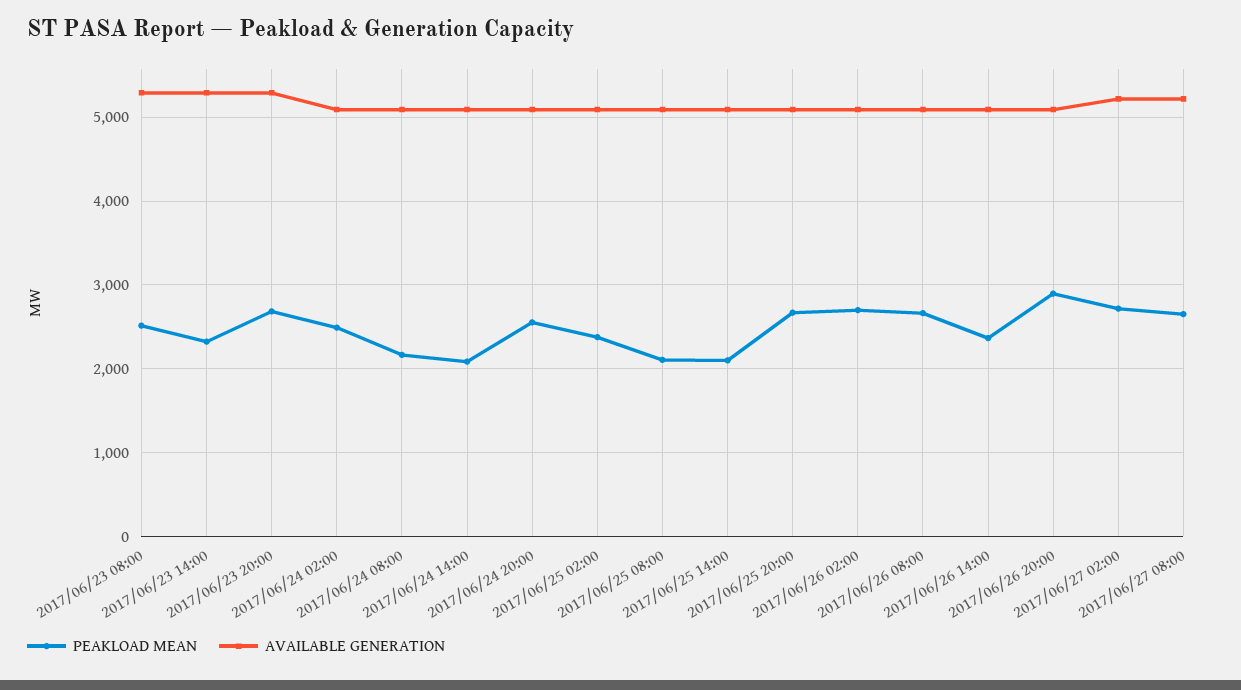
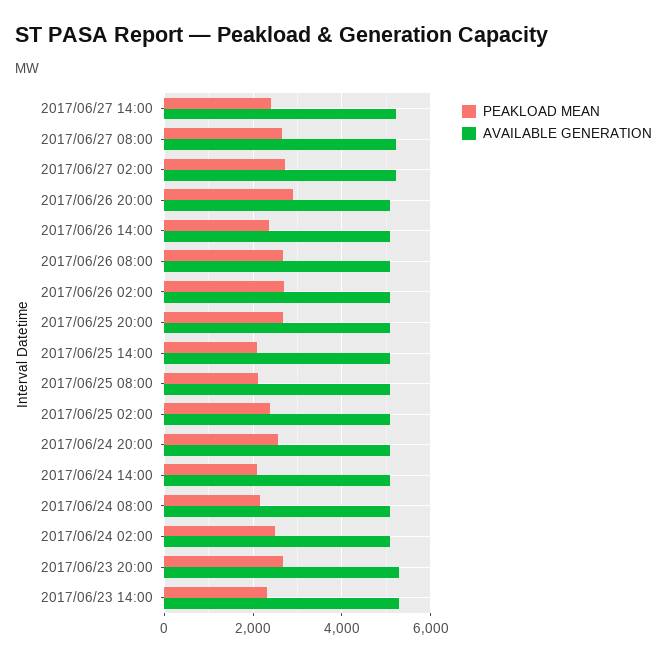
PEAKLOAD MEAN, 2017/06/23 08:00: 2500 -> none
AVAILABLE GENERATION, 2017/06/23 08:00: 5300 -> none
PEAKLOAD MEAN, 2017/06/27 14:00: none -> 2400
AVAILABLE GENERATION, 2017/06/27 14:00: none -> 5200

